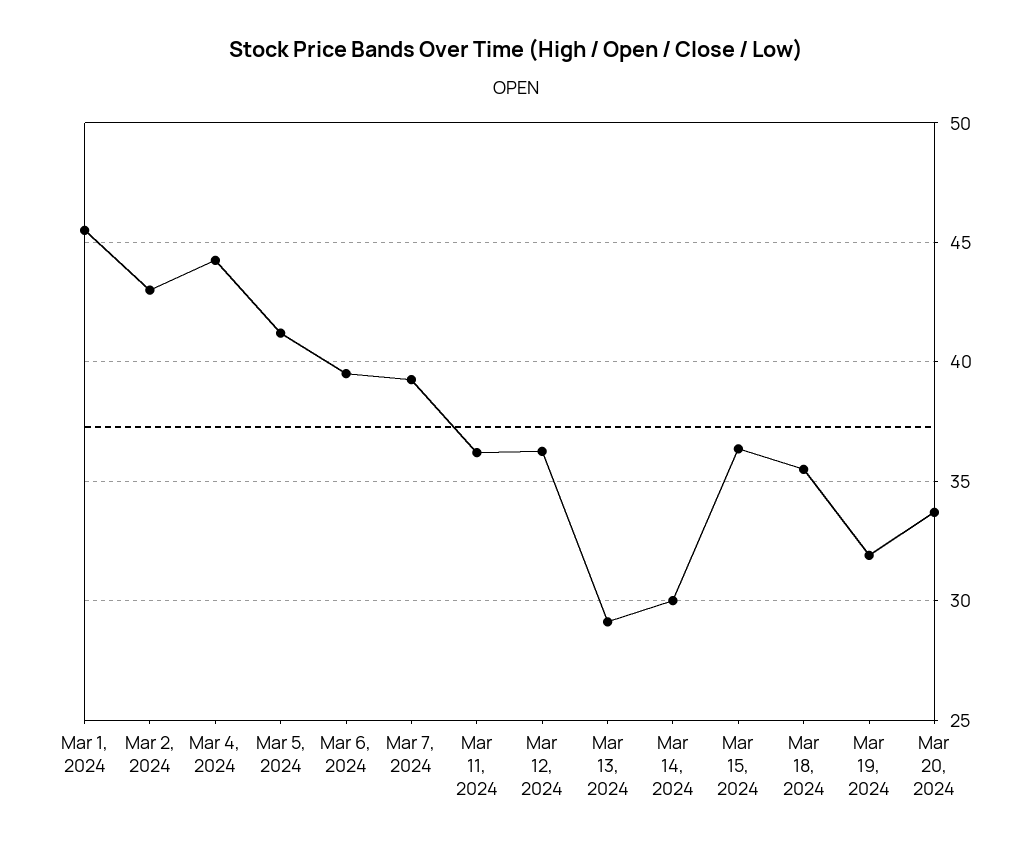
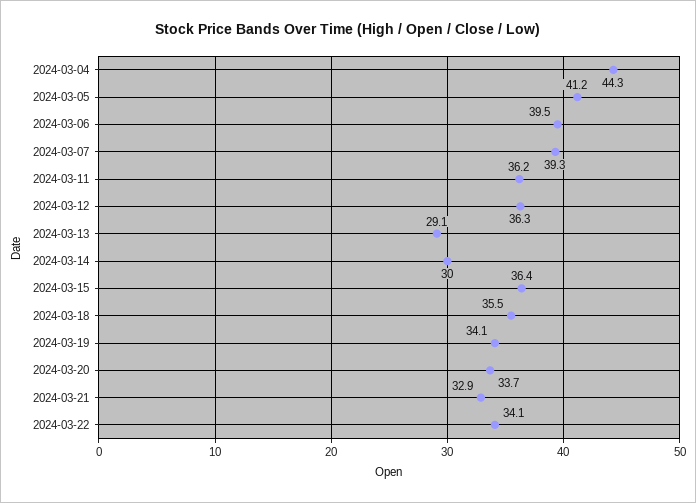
Mar 1, 2024: 45.5 -> none
Mar 2, 2024: 43 -> none
Mar 19, 2024: 32 -> 34.1
2024-03-21: none -> 32.9
2024-03-22: none -> 34.1

